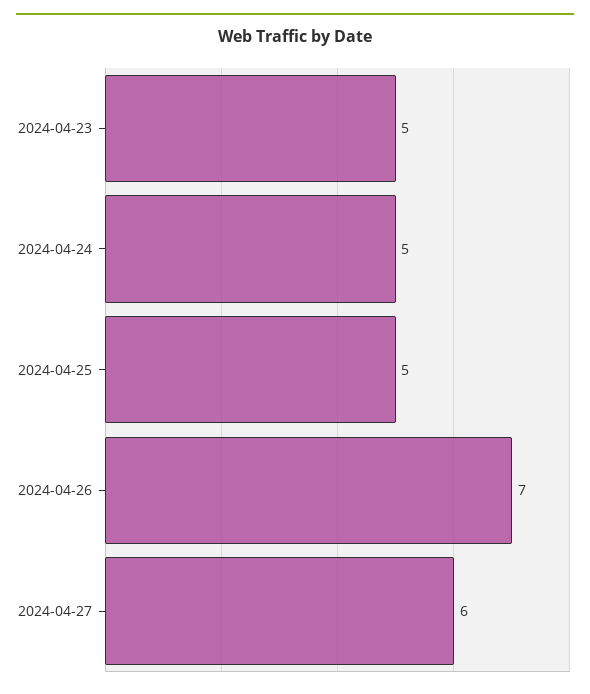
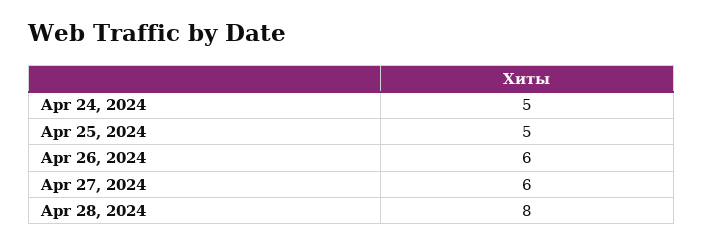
2024-04-23: 5 -> none
2024-04-26: 7 -> 6
Apr 28, 2024: none -> 8

